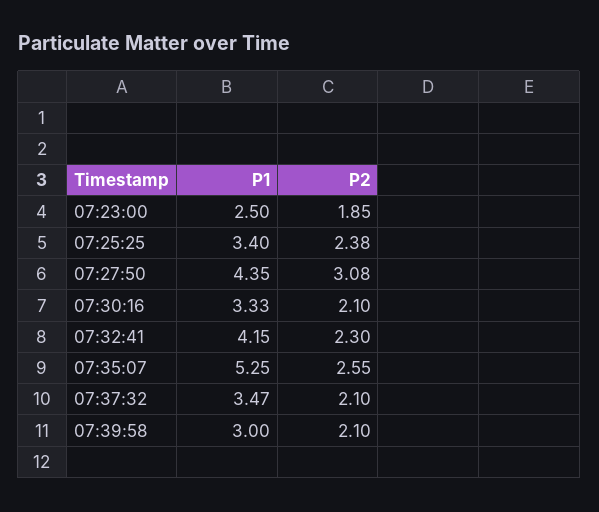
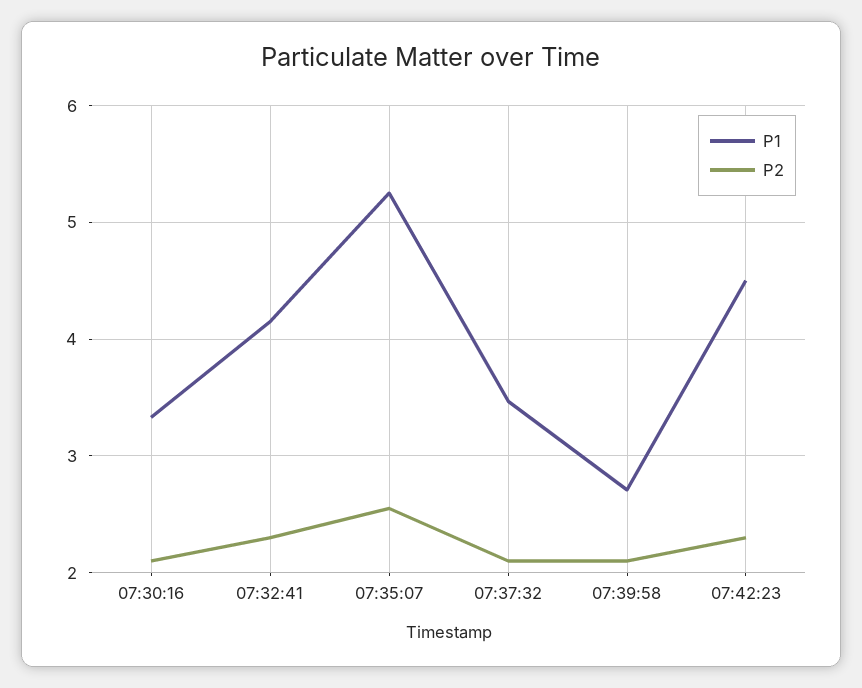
P1, 07:23:00: 2.5 -> none
P2, 07:23:00: 1.85 -> none
P1, 07:25:25: 3.4 -> none
P2, 07:25:25: 2.38 -> none
P1, 07:27:50: 4.35 -> none
P2, 07:27:50: 3.08 -> none
P1, 07:39:58: 3 -> 2.7
P1, 07:42:23: none -> 4.5
P2, 07:42:23: none -> 2.3

